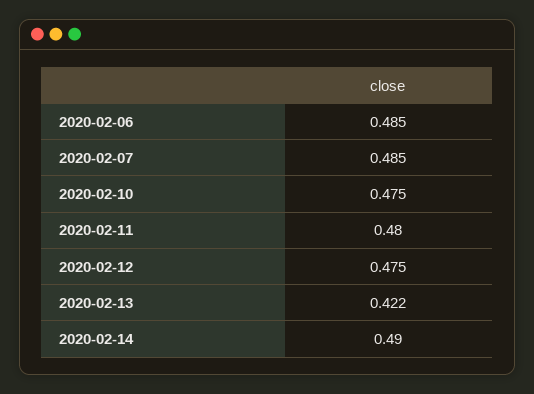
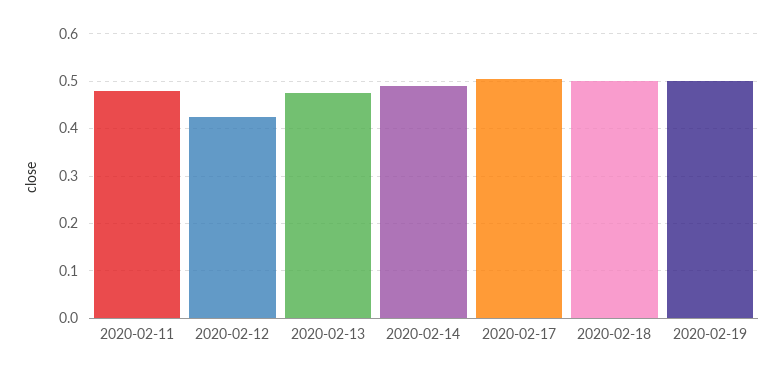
2020-02-06: 0.485 -> none
2020-02-07: 0.485 -> none
2020-02-10: 0.475 -> none
2020-02-12: 0.475 -> 0.42
2020-02-13: 0.422 -> 0.48
2020-02-17: none -> 0.5
2020-02-18: none -> 0.5
2020-02-19: none -> 0.5

